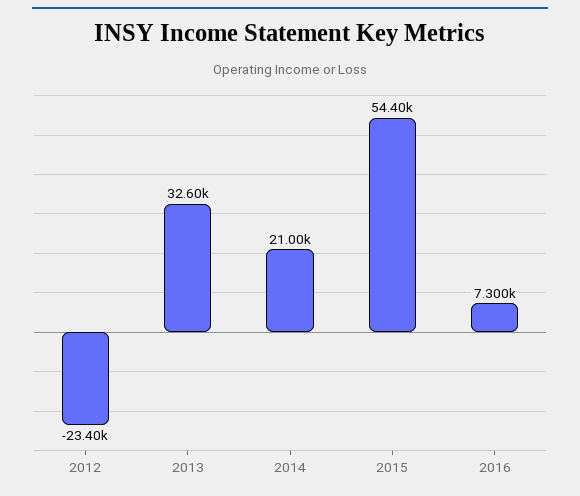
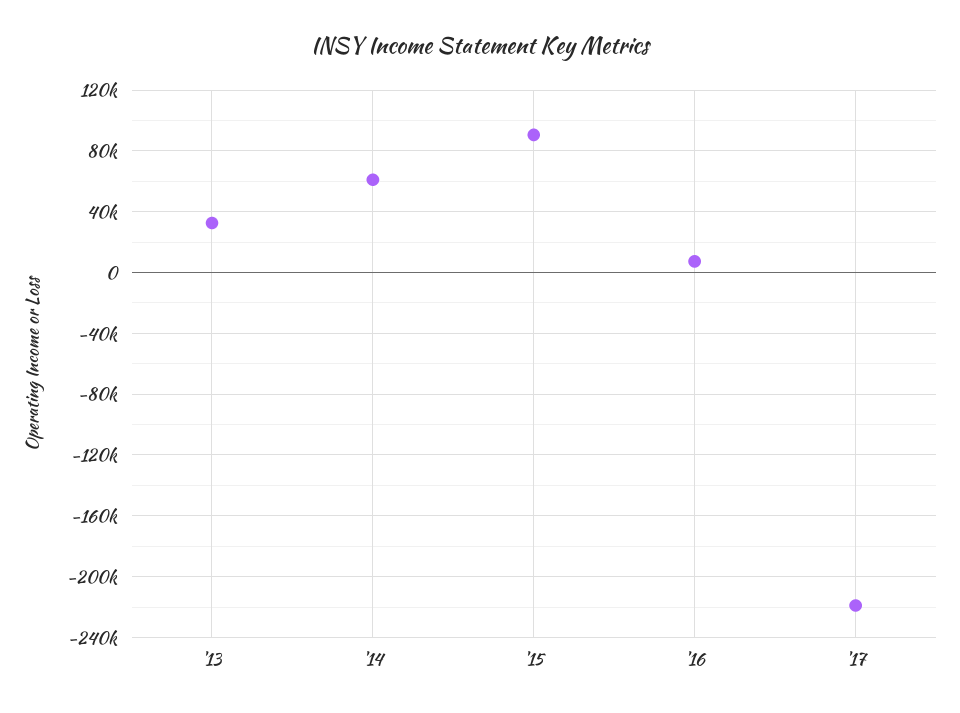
2012: -23400 -> none
2014: 21000 -> 60000
2015: 54400 -> 90000
'17: none -> -220000

